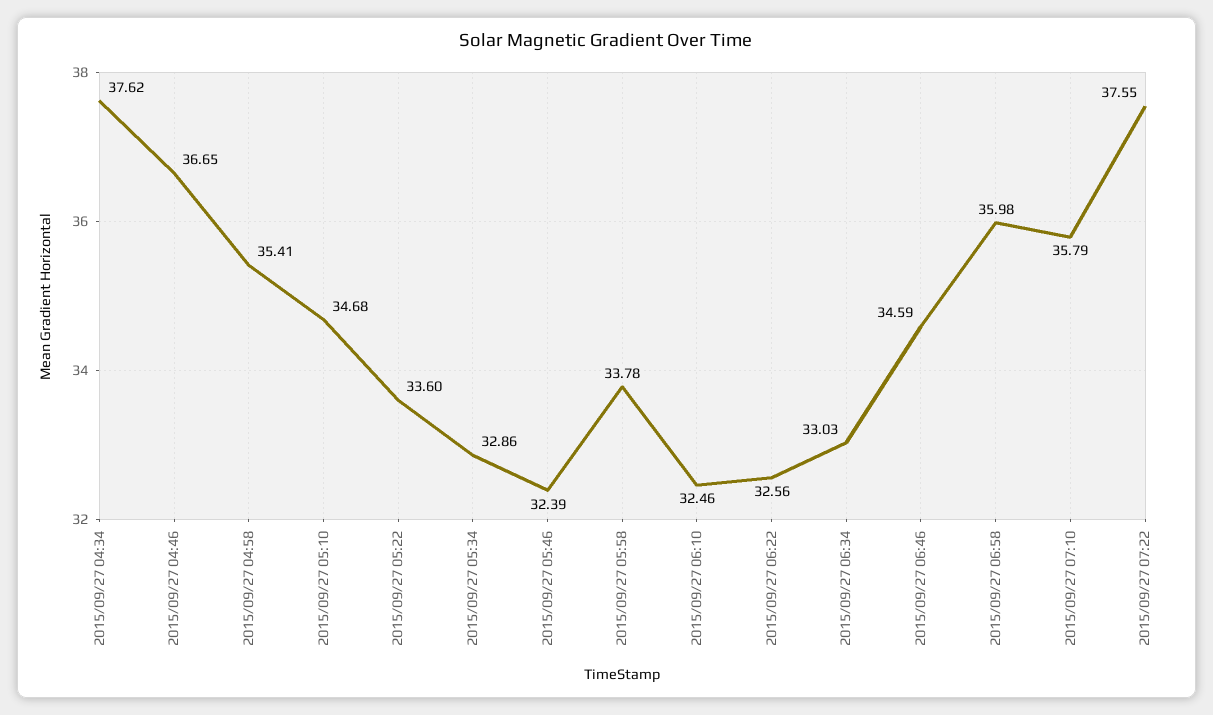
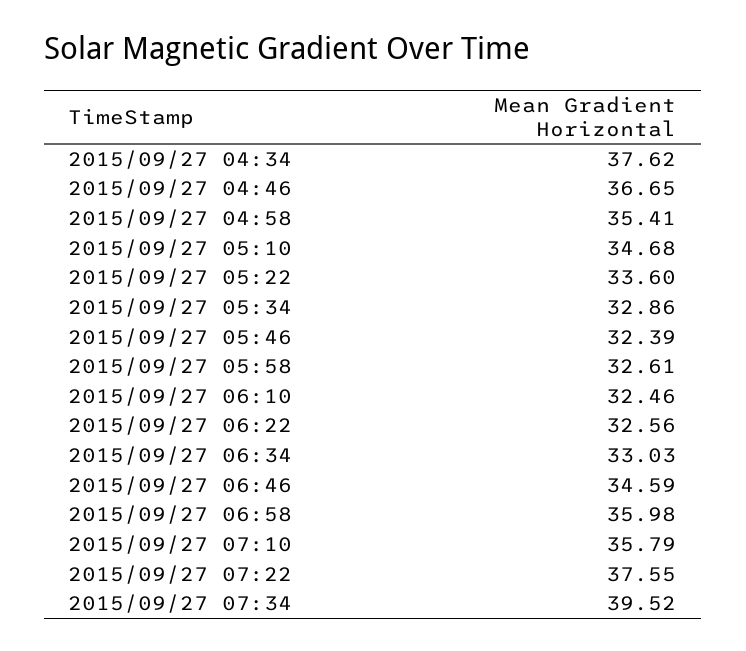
2015/09/27 05:58: 33.78 -> 32.61
2015/09/27 07:34: none -> 39.52

